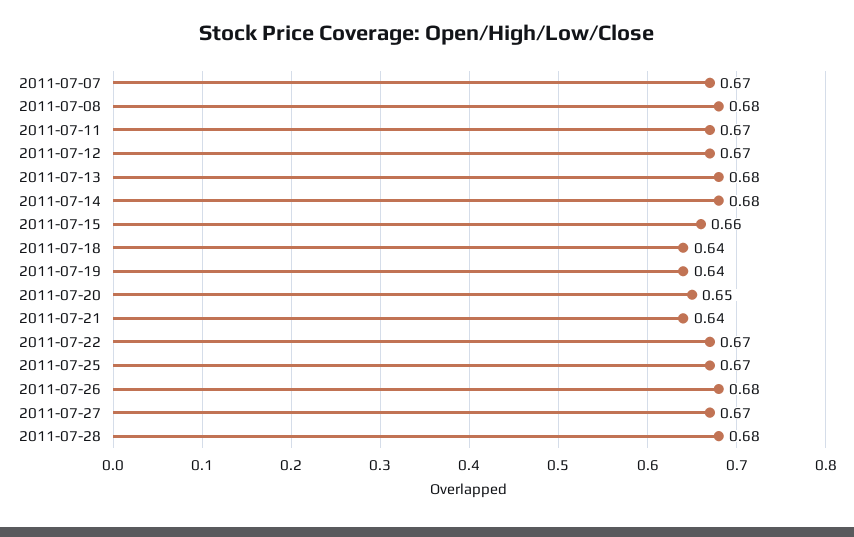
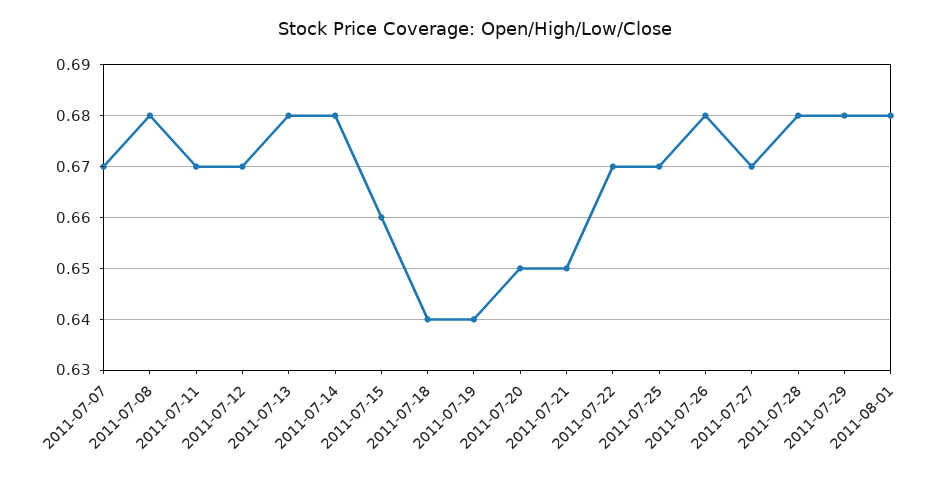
2011-07-21: 0.64 -> 0.65
2011-07-29: none -> 0.68
2011-08-01: none -> 0.68

